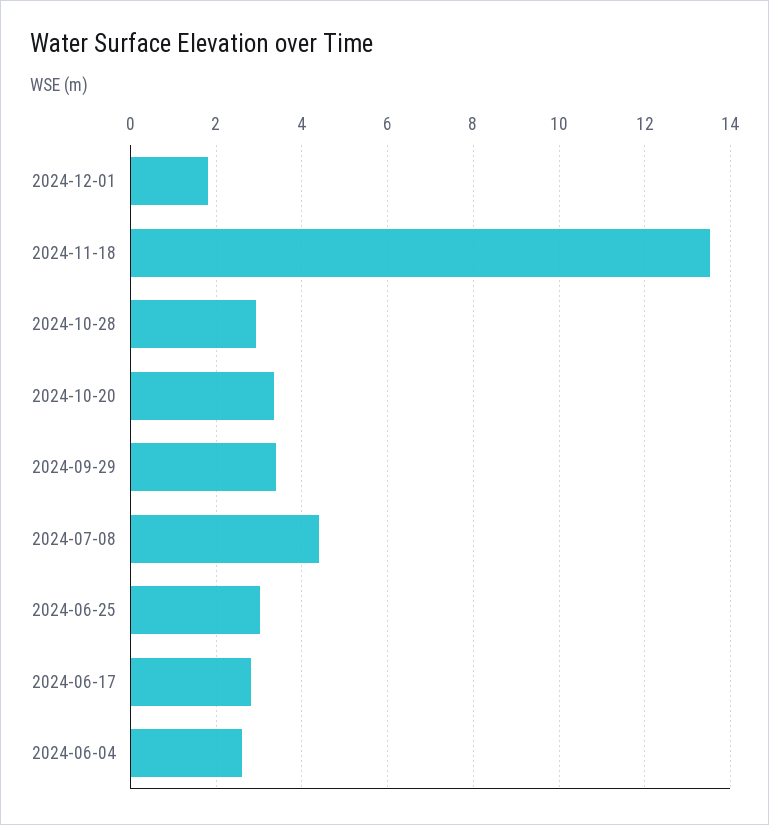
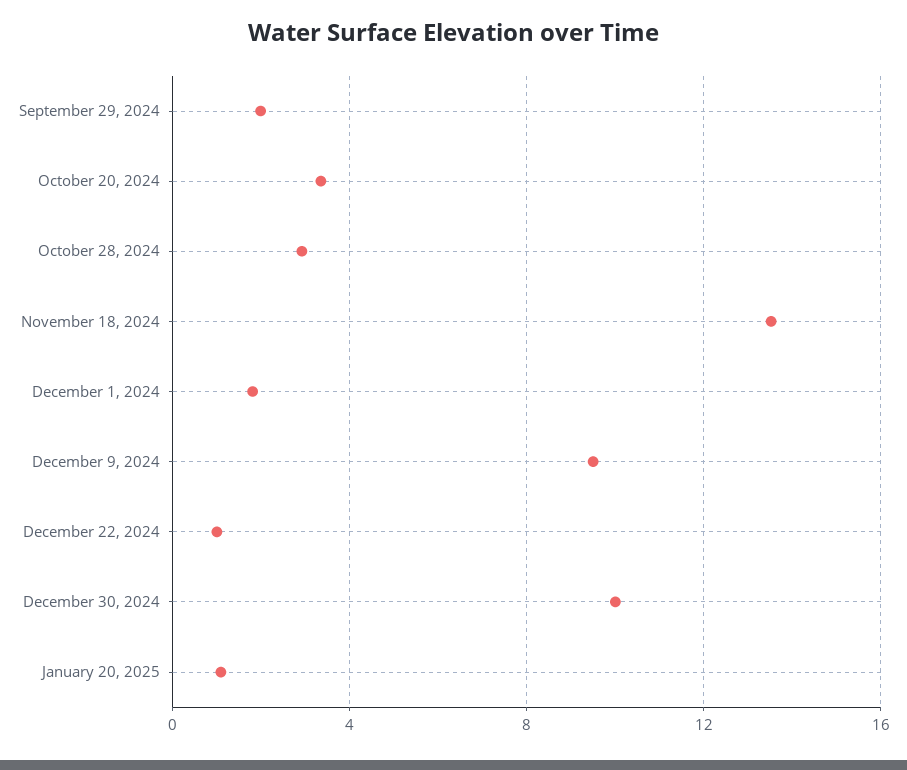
2024-09-29: 3.4 -> 2
2024-07-08: 4.4 -> none
2024-06-25: 3 -> none
2024-06-17: 2.8 -> none
2024-06-04: 2.6 -> none
December 9, 2024: none -> 9.5
December 22, 2024: none -> 1
December 30, 2024: none -> 10
January 20, 2025: none -> 1

